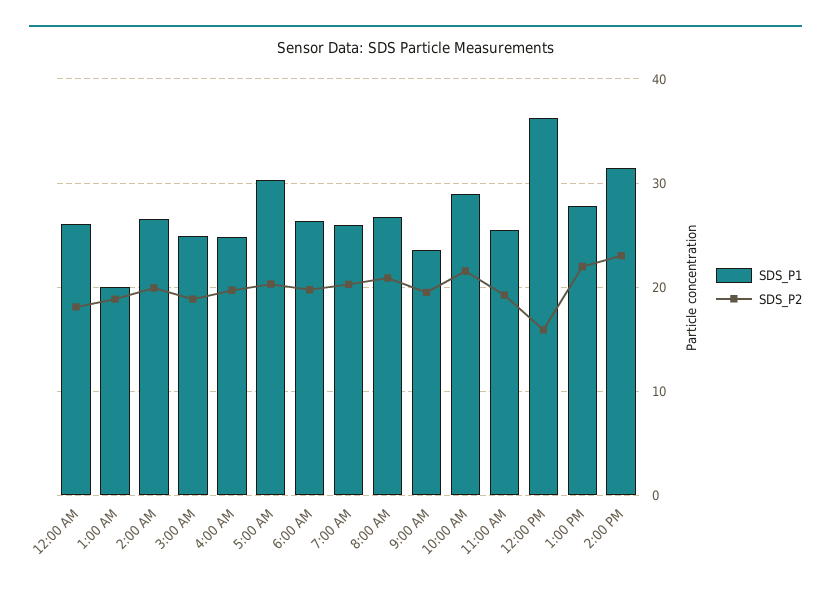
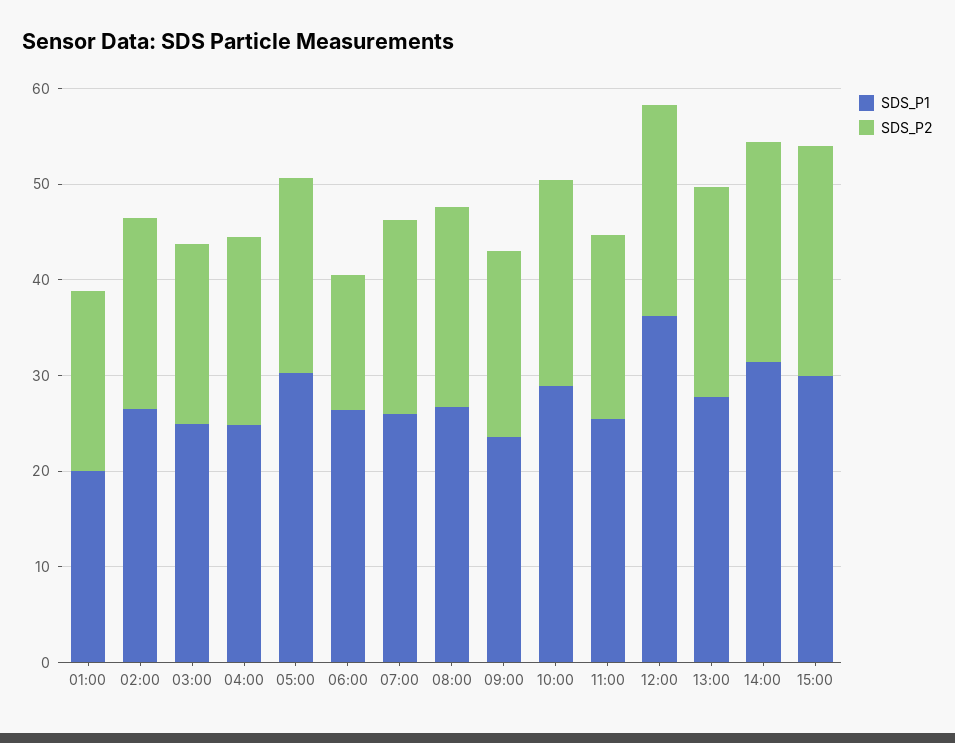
SDS_P1, 12:00 AM: 26 -> none
SDS_P2, 12:00 AM: 18 -> none
SDS_P2, 6:00 AM: 20 -> 14
SDS_P2, 12:00 PM: 16 -> 22
SDS_P1, 15:00: none -> 30
SDS_P2, 15:00: none -> 24

